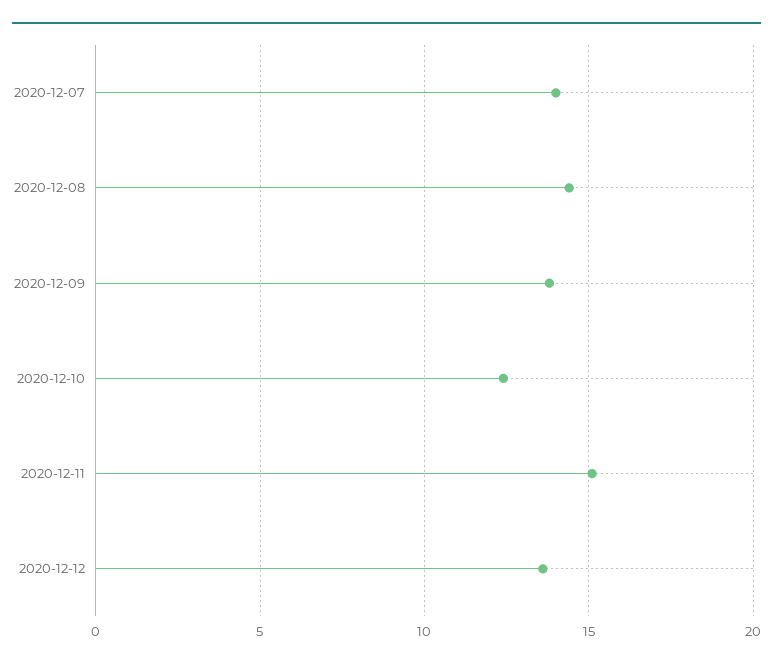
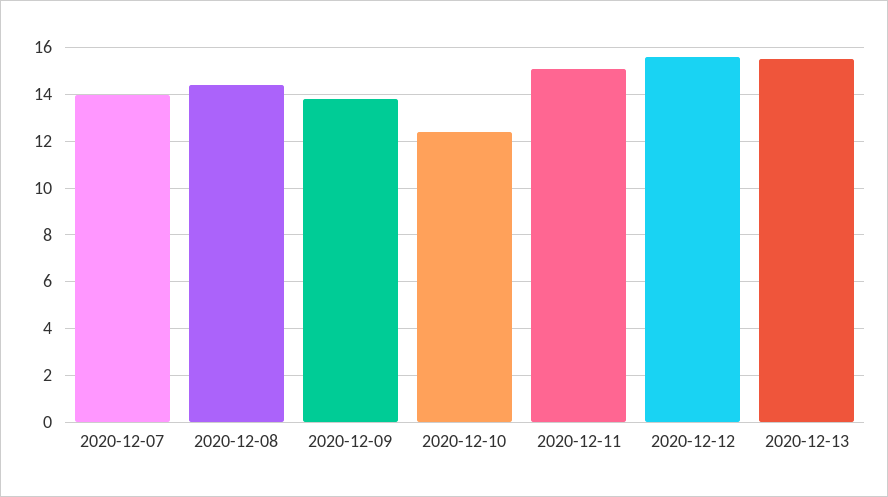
2020-12-12: 13.5 -> 15.5
2020-12-13: none -> 15.5

